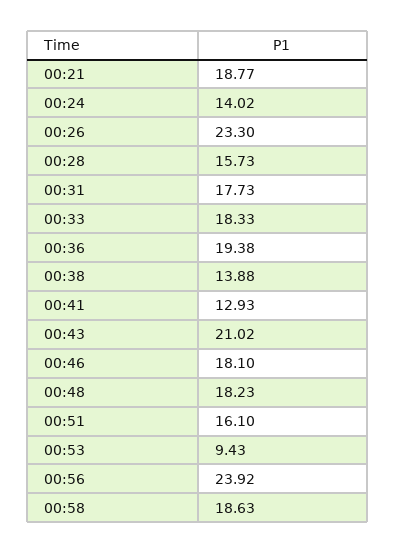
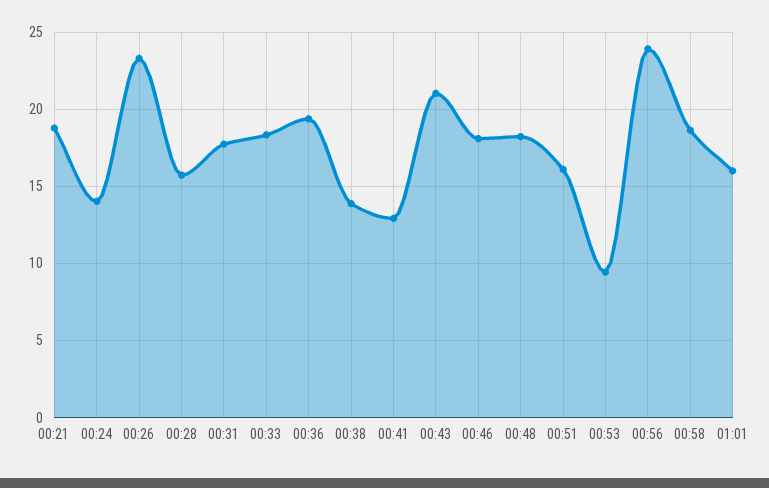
01:01: none -> 16

